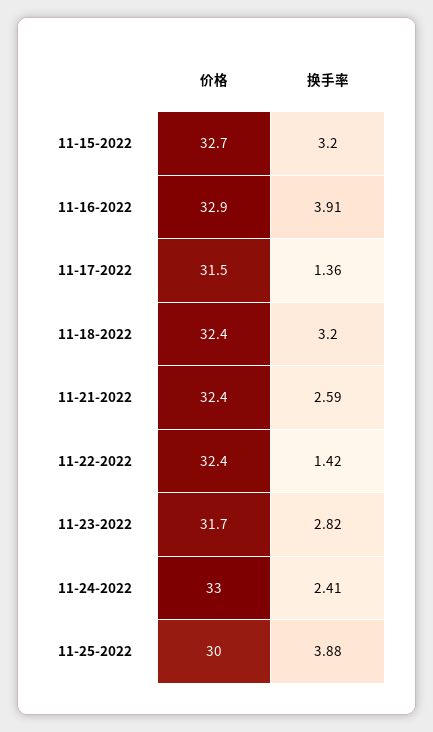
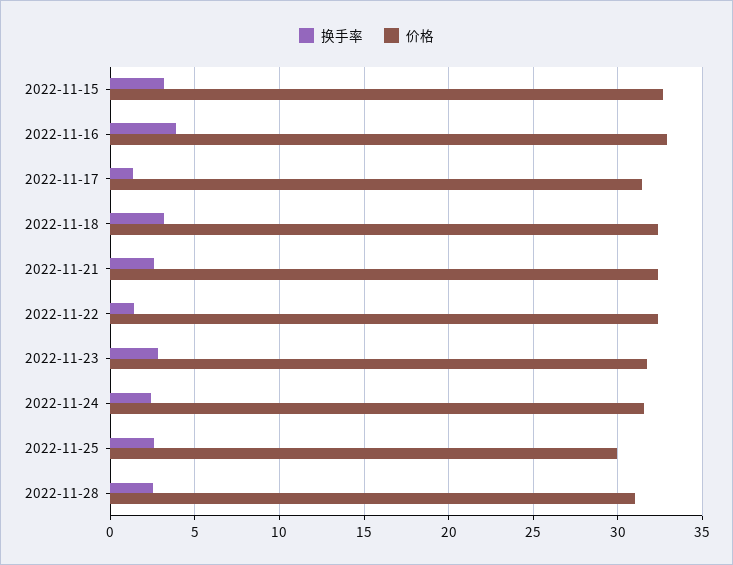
价格, 11-24-2022: 33 -> 31.5
换手率, 11-25-2022: 3.88 -> 2.5
换手率, 2022-11-28: none -> 2.5
价格, 2022-11-28: none -> 31

